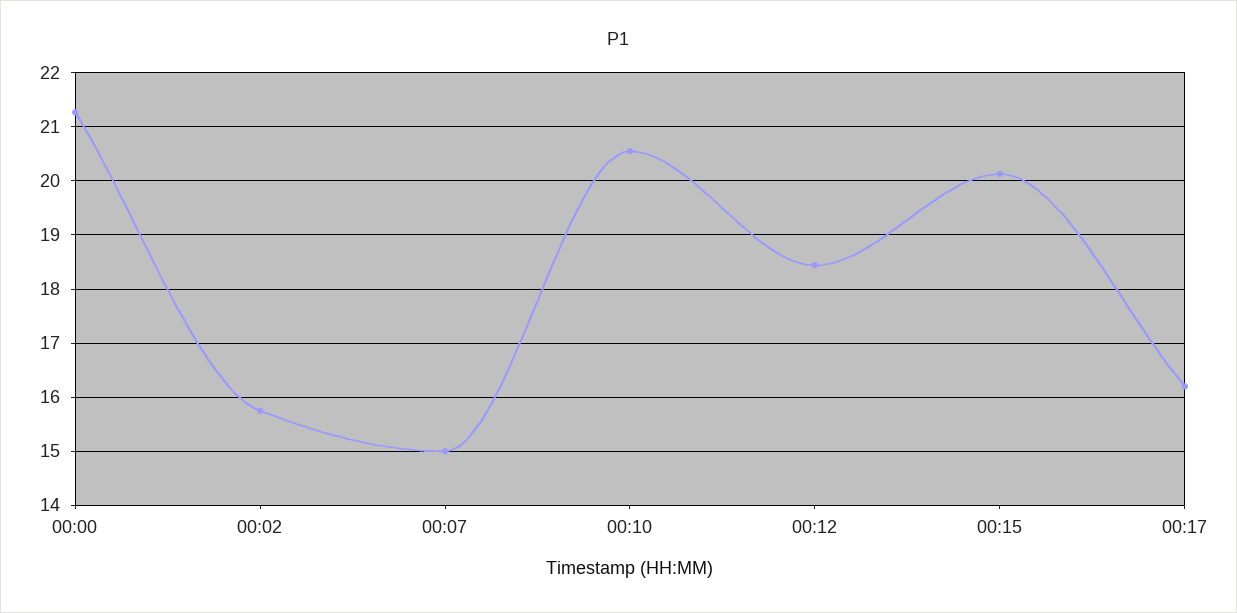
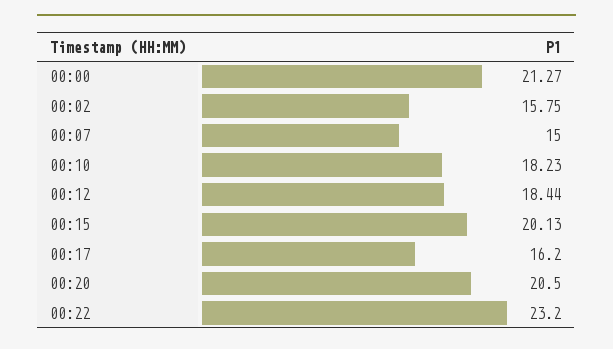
00:10: 20.6 -> 18.23
00:20: none -> 20.5
00:22: none -> 23.2

